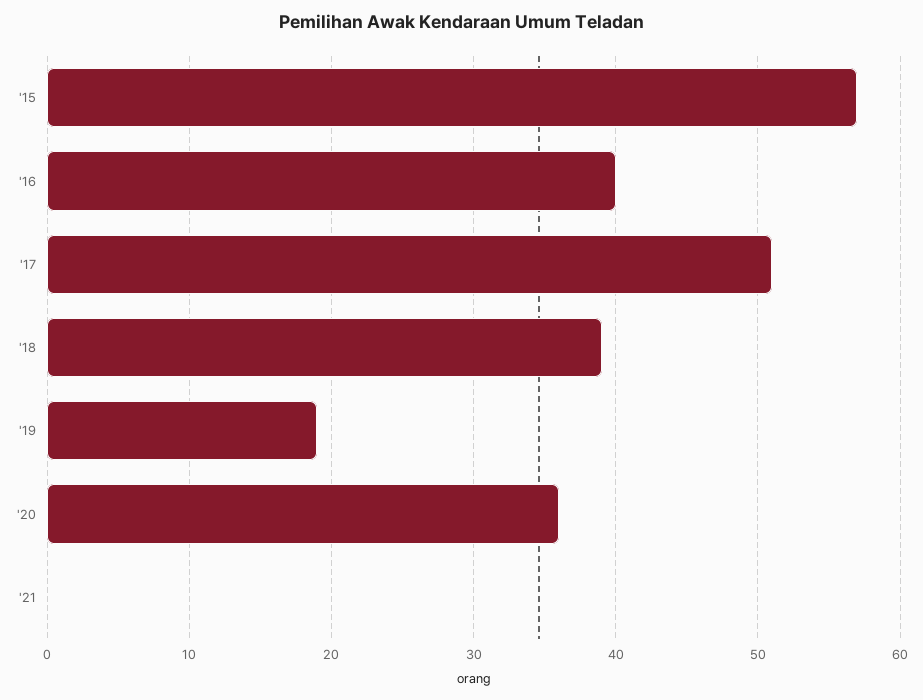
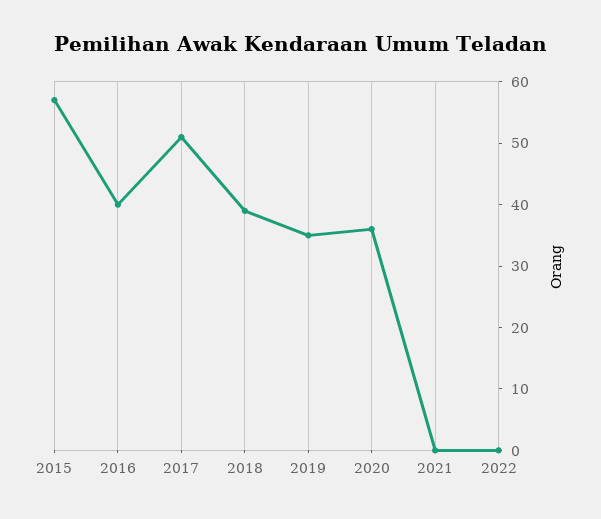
'19: 19 -> 35
2022: none -> 0

